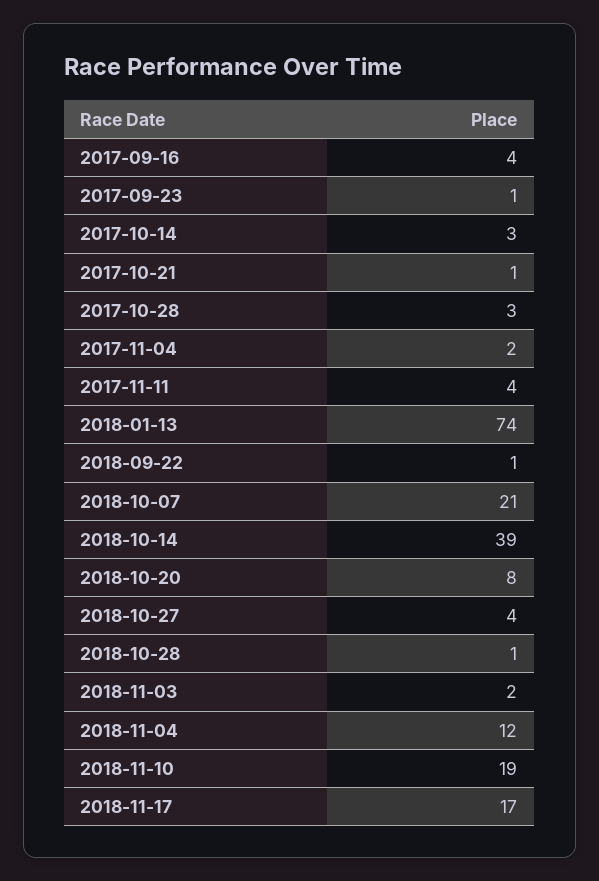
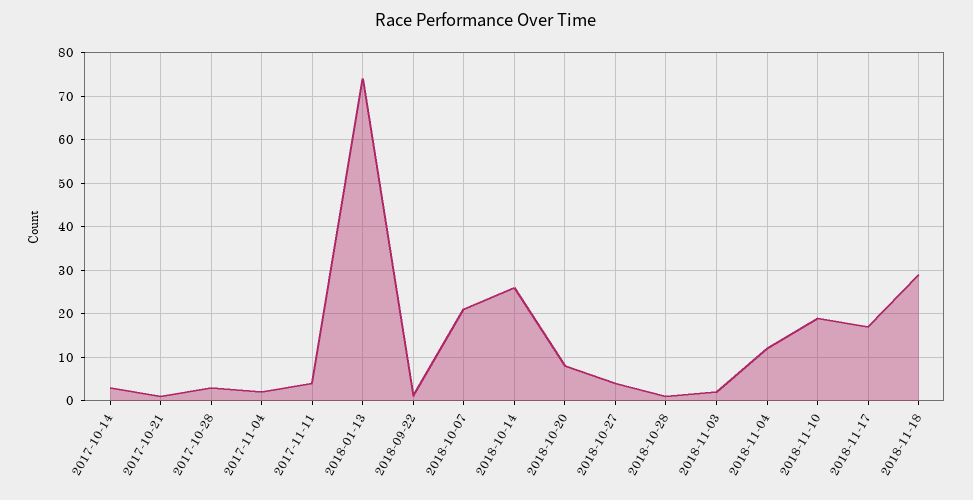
2017-09-16: 4 -> none
2017-09-23: 1 -> none
2018-10-14: 39 -> 25
2018-11-18: none -> 30

